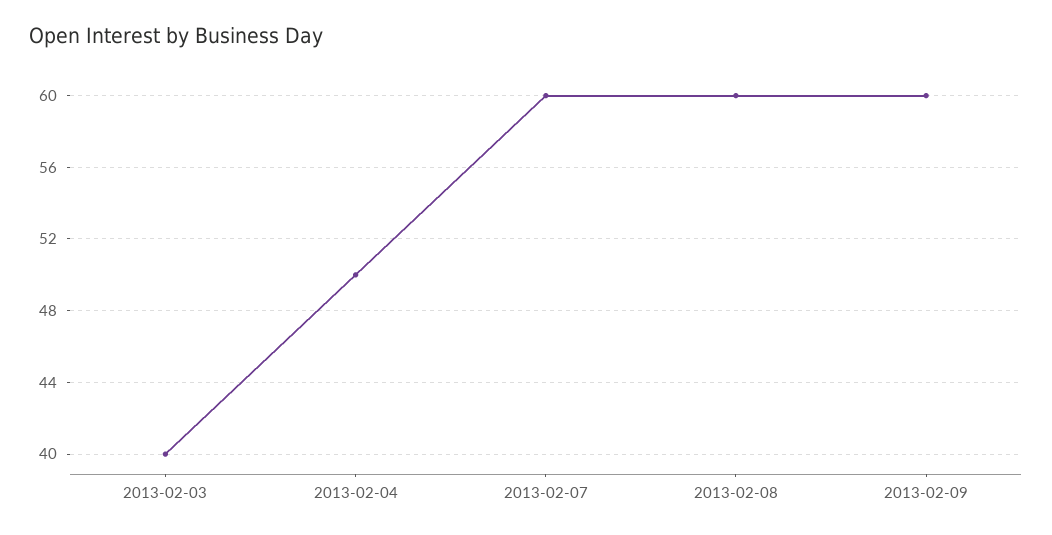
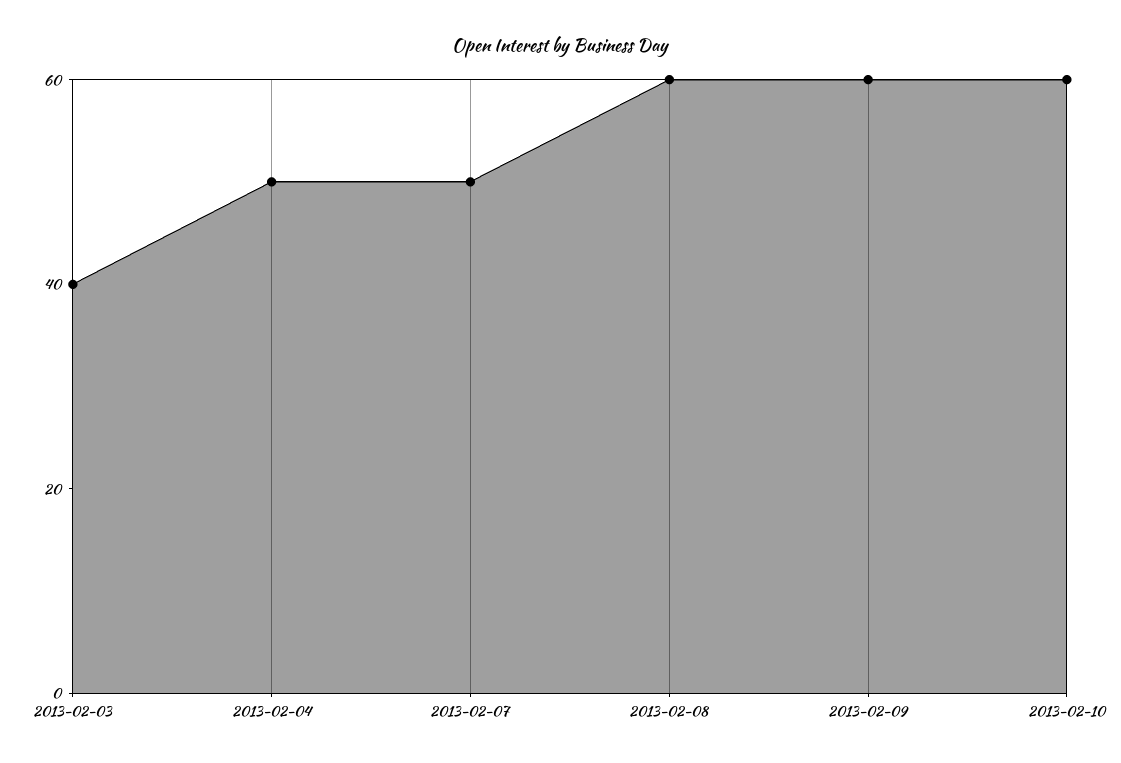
2013-02-07: 60 -> 50
2013-02-10: none -> 60

